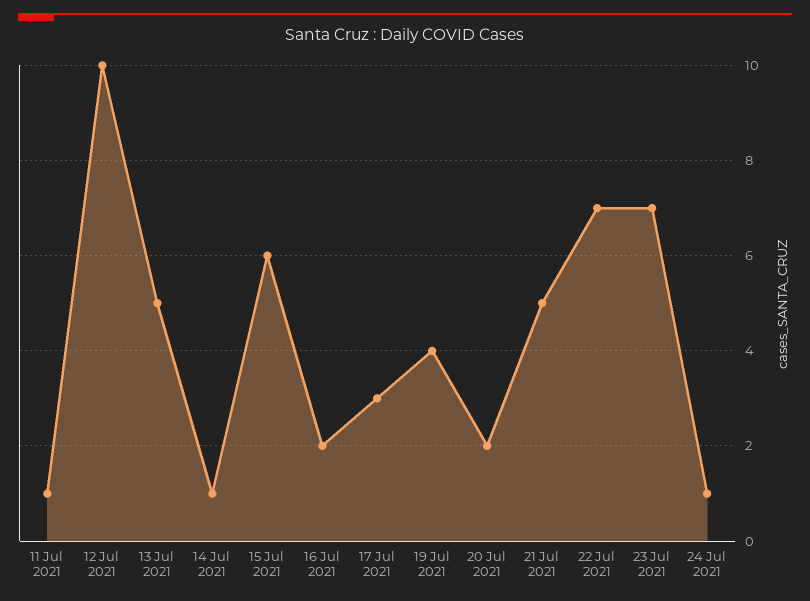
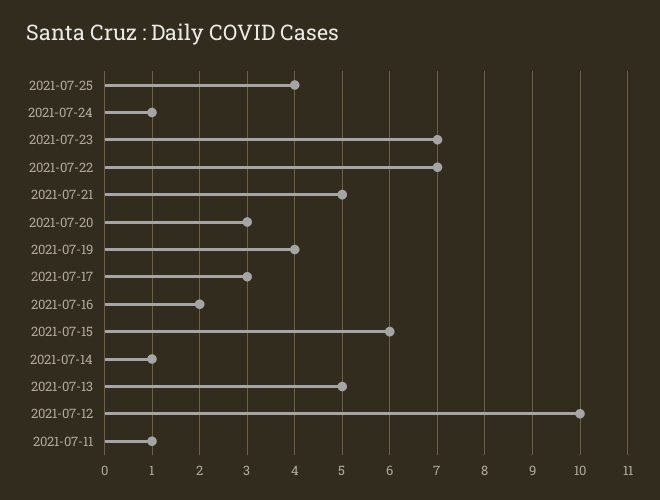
20 Jul 2021: 2 -> 3
2021-07-25: none -> 4

